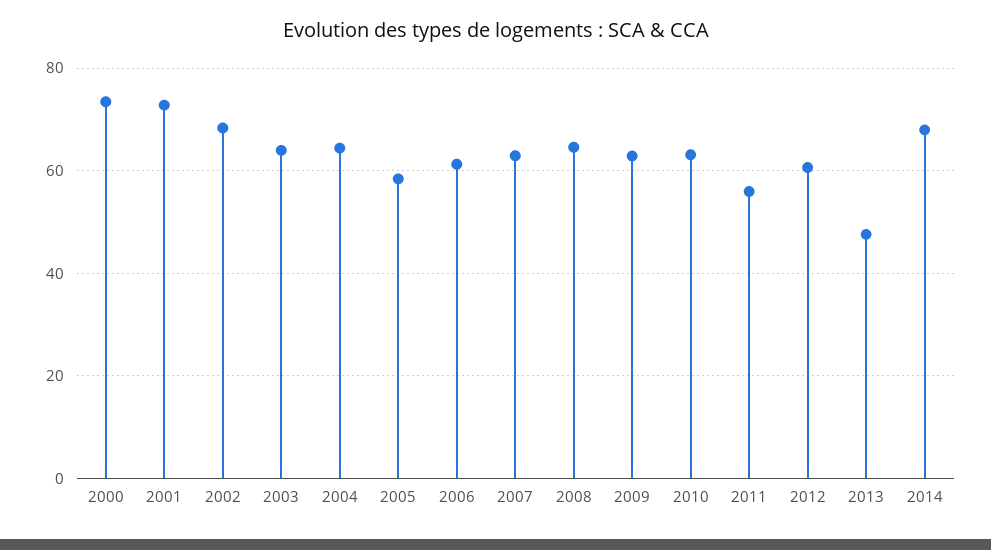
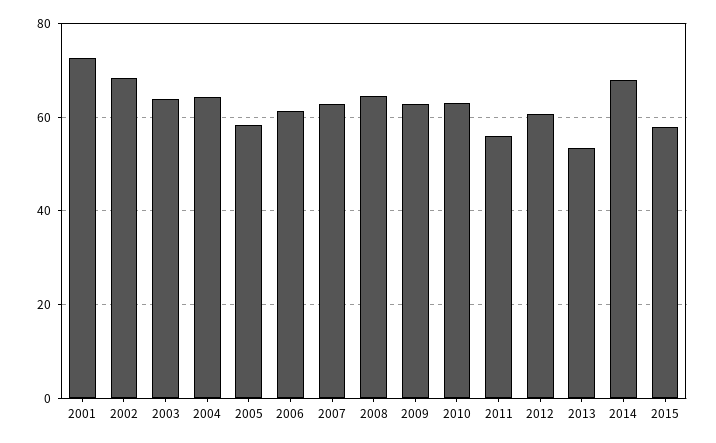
2000: 74 -> none
2013: 48 -> 54
2015: none -> 58

